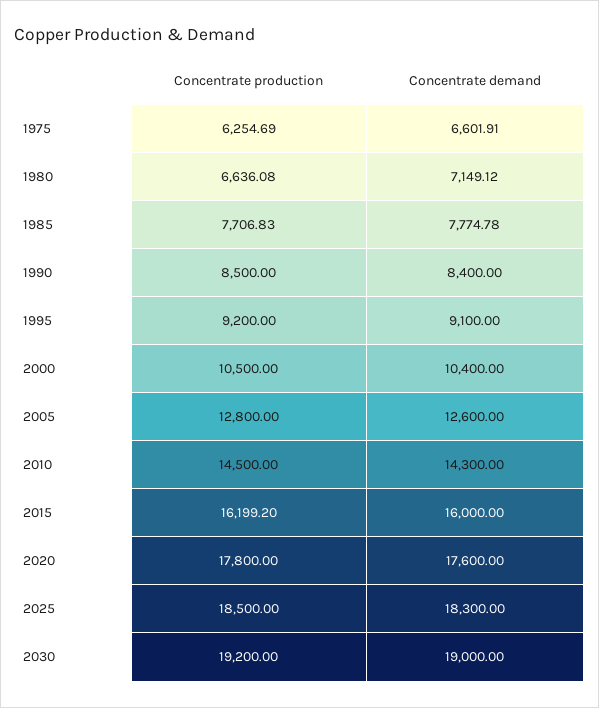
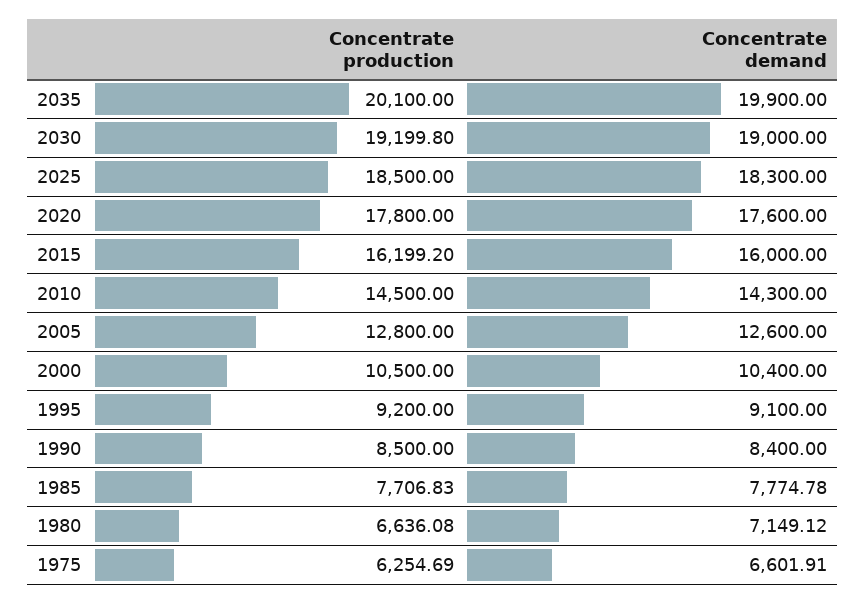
Concentrate production, 2030: 19200 -> 19199.8
Concentrate production, 2035: none -> 20100
Concentrate demand, 2035: none -> 19900

